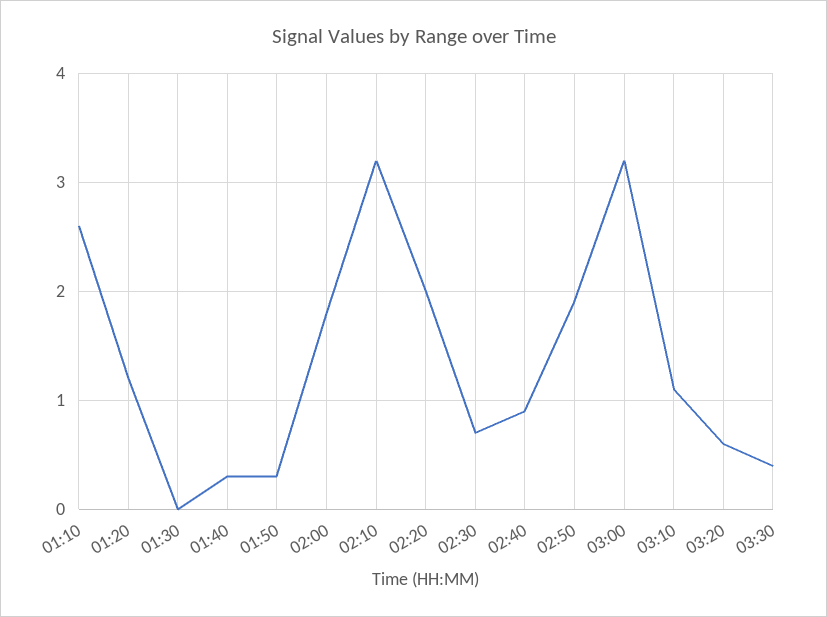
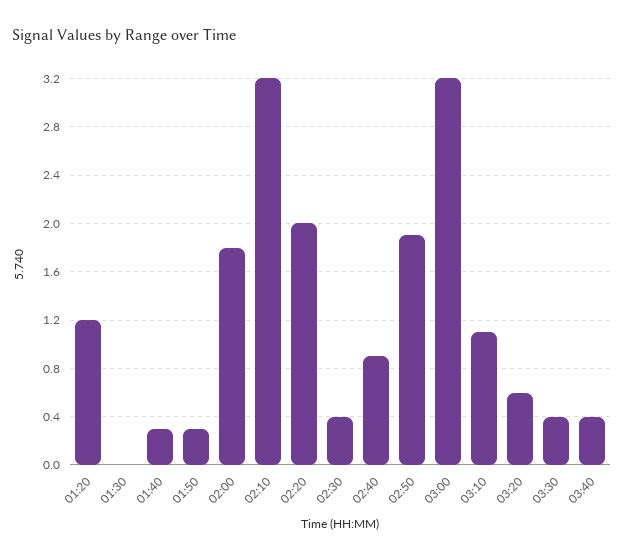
01:10: 2.6 -> none
02:30: 0.7 -> 0.4
03:40: none -> 0.4

